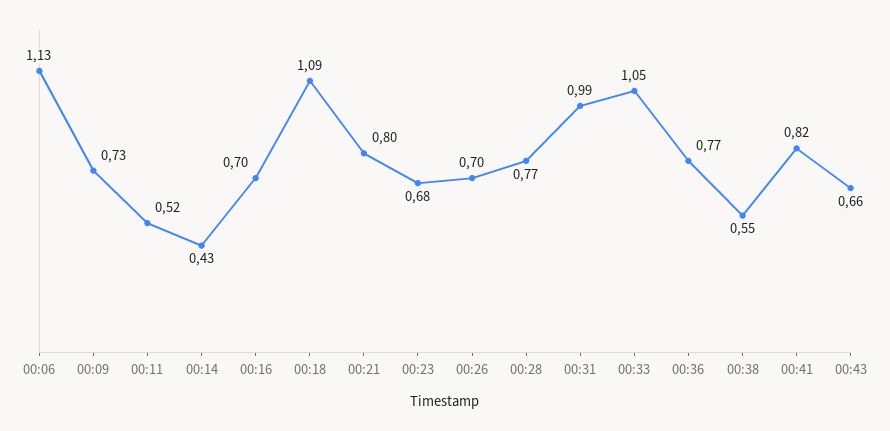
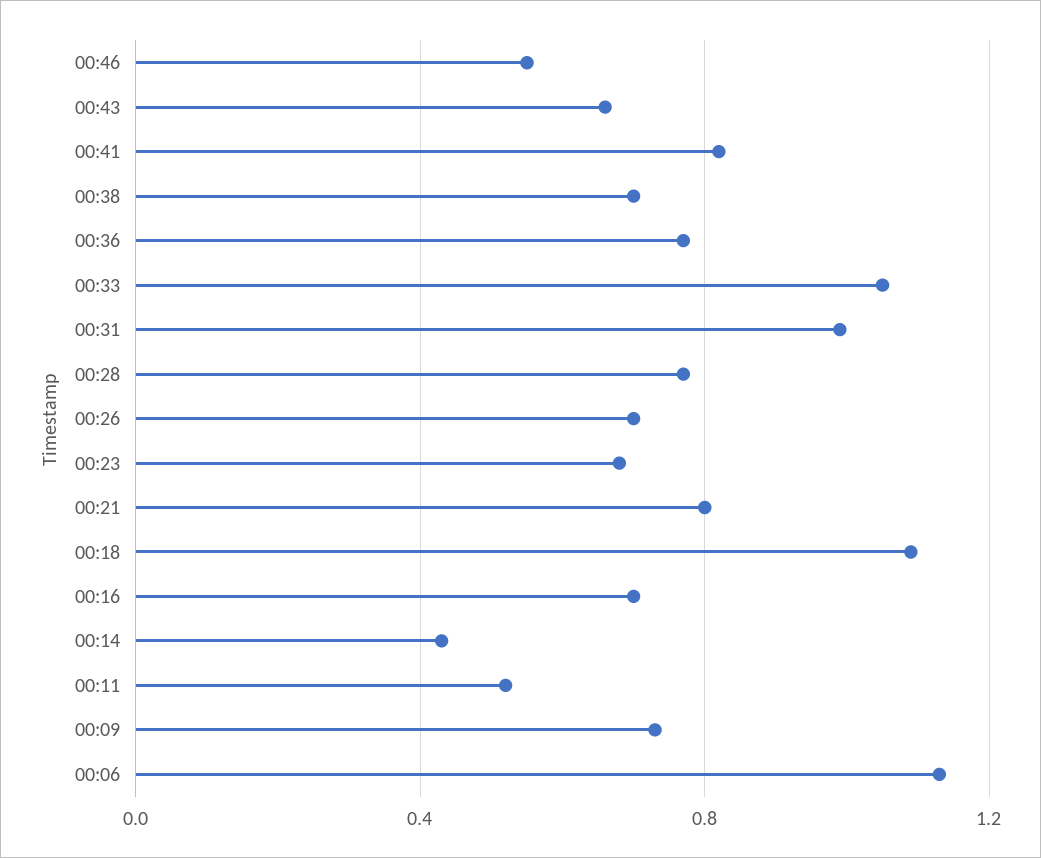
00:38: 0.55 -> 0.7
00:46: none -> 0.55

